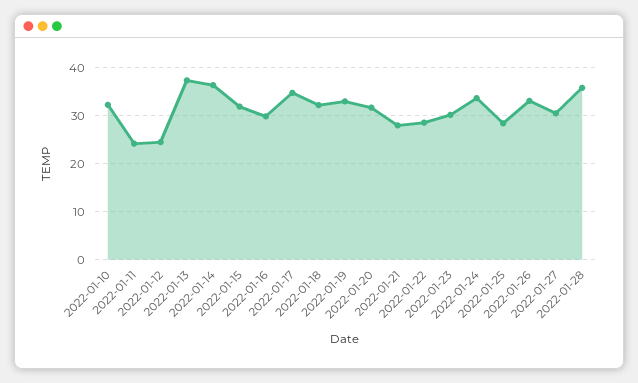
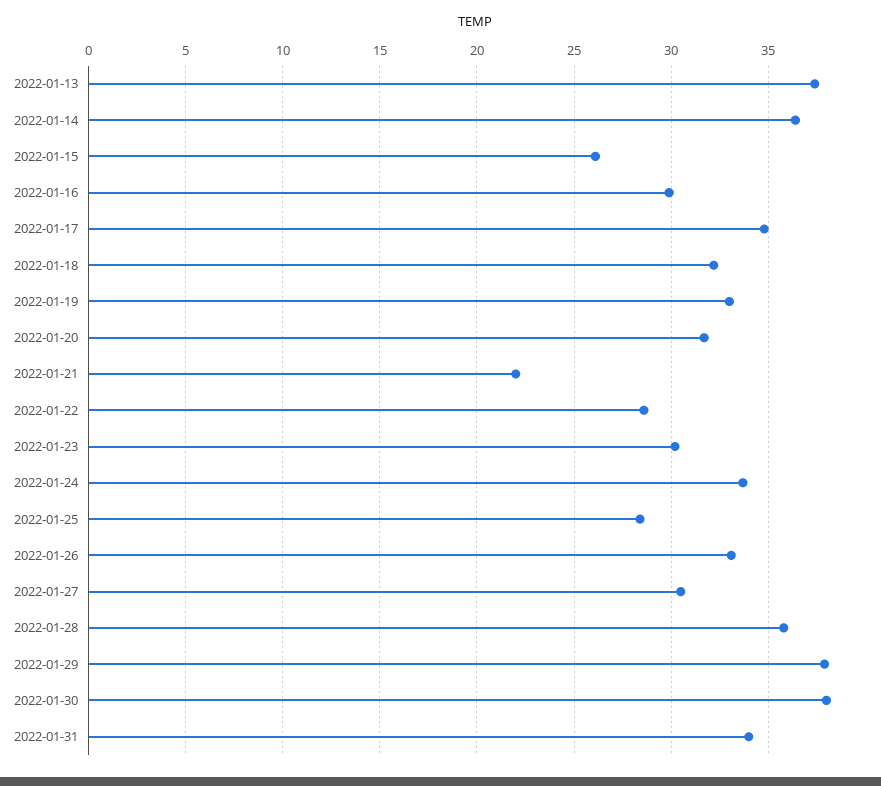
2022-01-10: 32 -> none
2022-01-11: 24 -> none
2022-01-12: 24 -> none
2022-01-15: 32 -> 26
2022-01-21: 28 -> 22
2022-01-29: none -> 38
2022-01-30: none -> 38
2022-01-31: none -> 34

